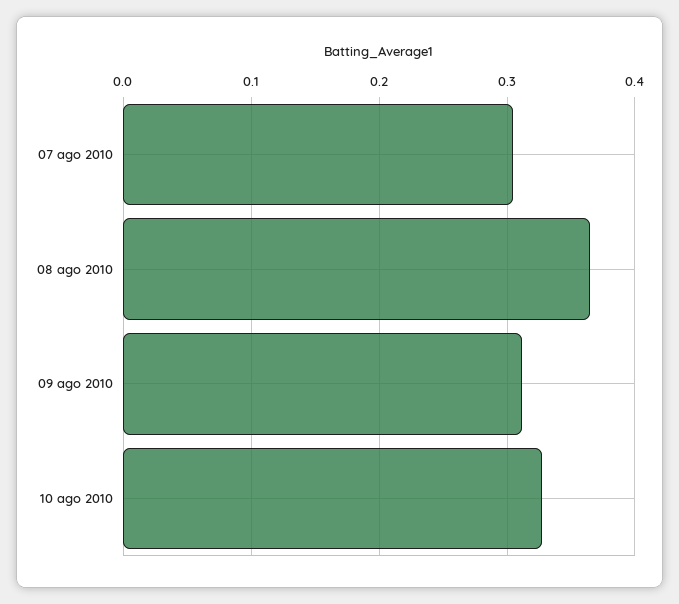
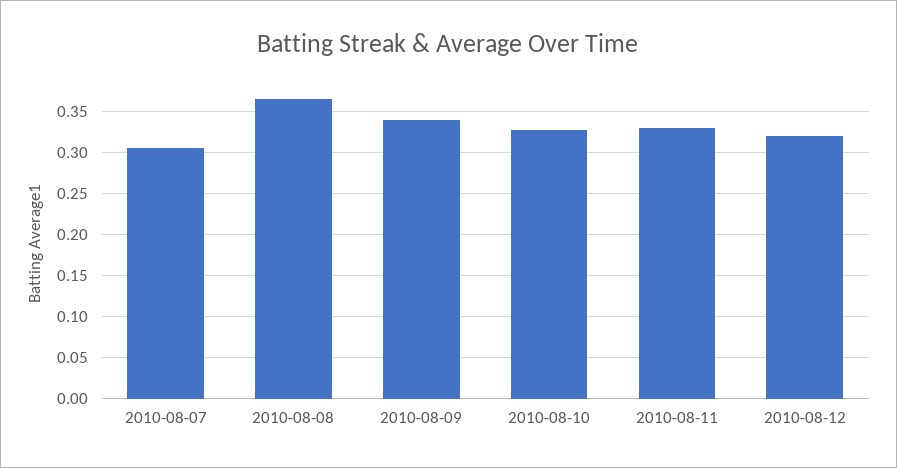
09 ago 2010: 0.31 -> 0.34
2010-08-11: none -> 0.33
2010-08-12: none -> 0.32

